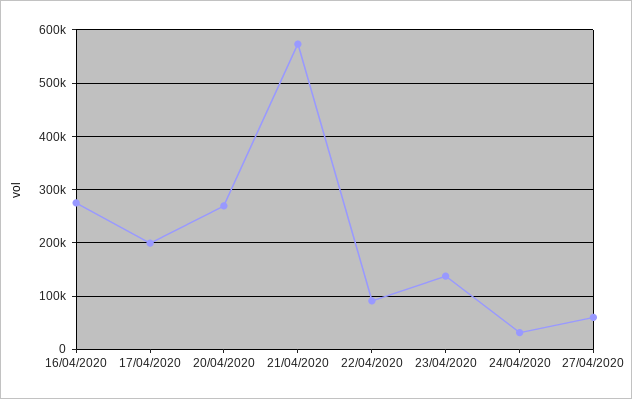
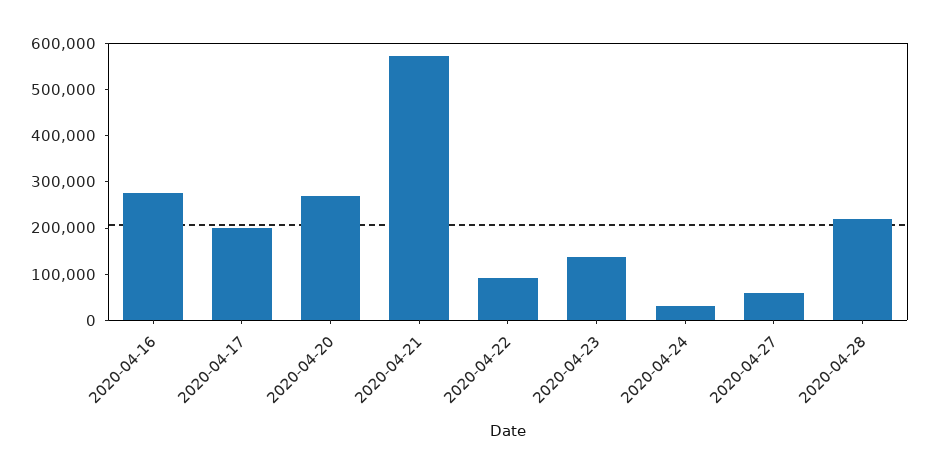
2020-04-28: none -> 220000

